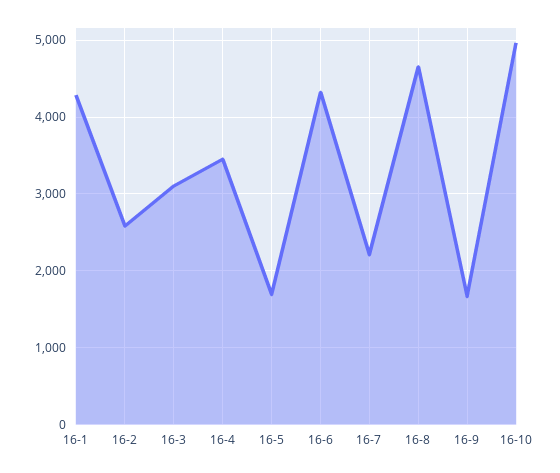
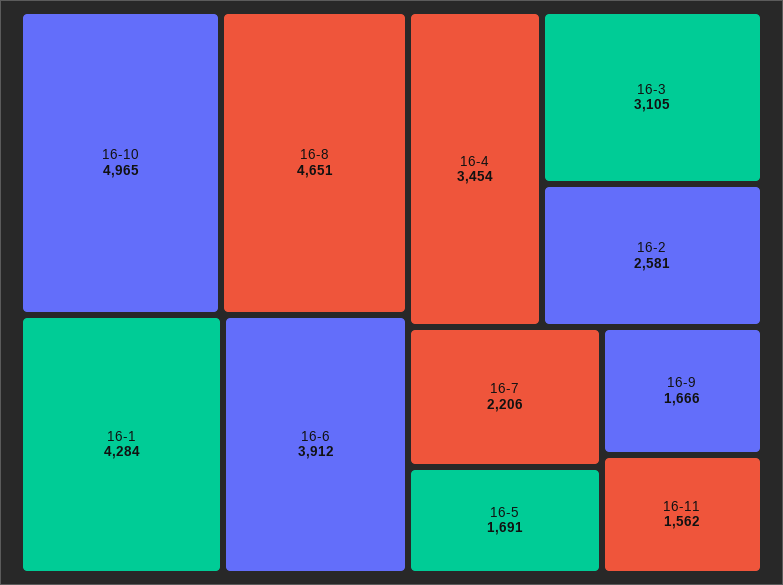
16-6: 4300 -> 3912
16-11: none -> 1562

